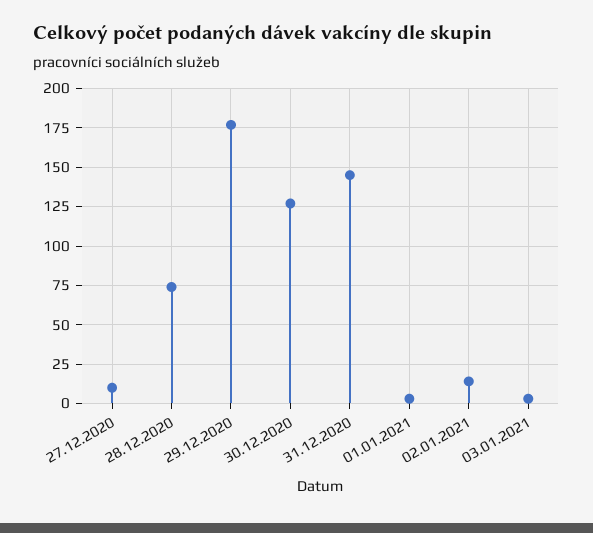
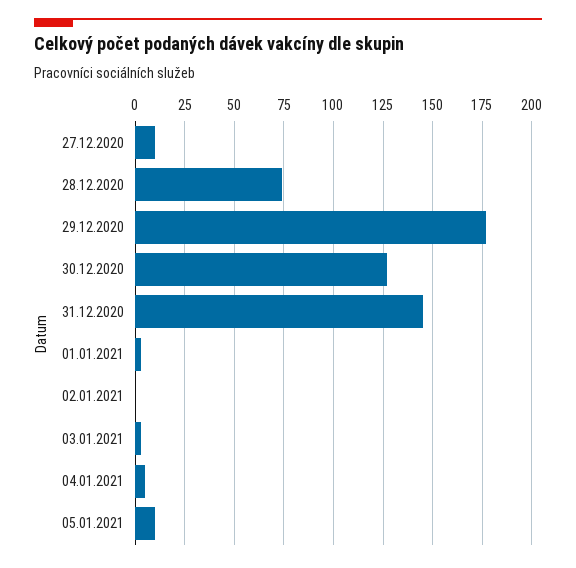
02.01.2021: 15 -> 0
04.01.2021: none -> 5
05.01.2021: none -> 10

